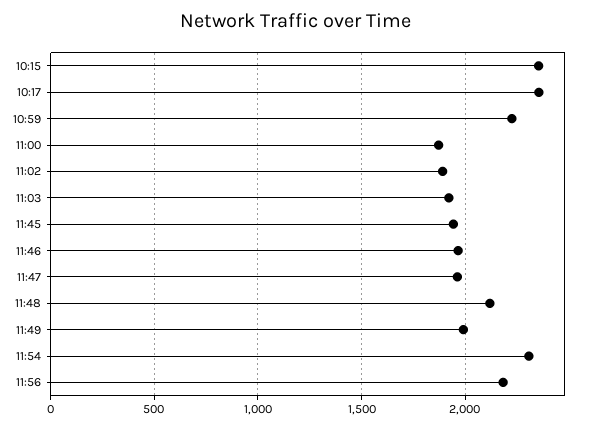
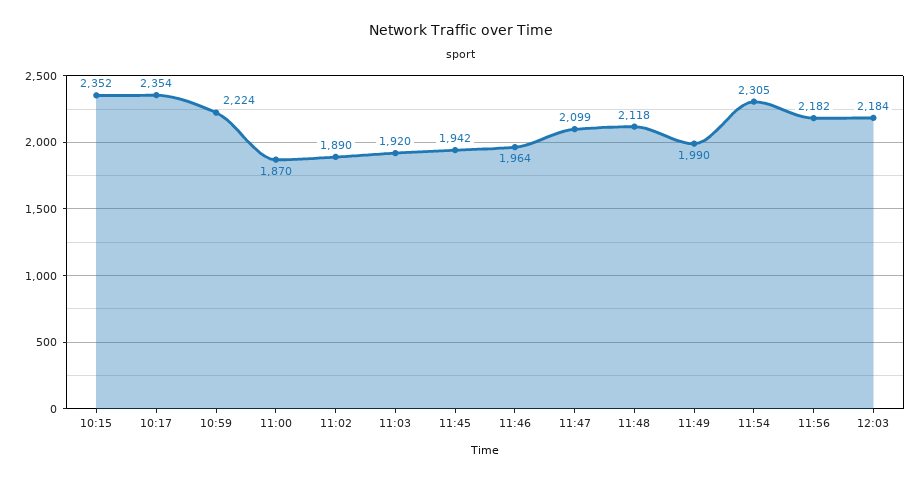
11:47: 1950 -> 2099
12:03: none -> 2184

